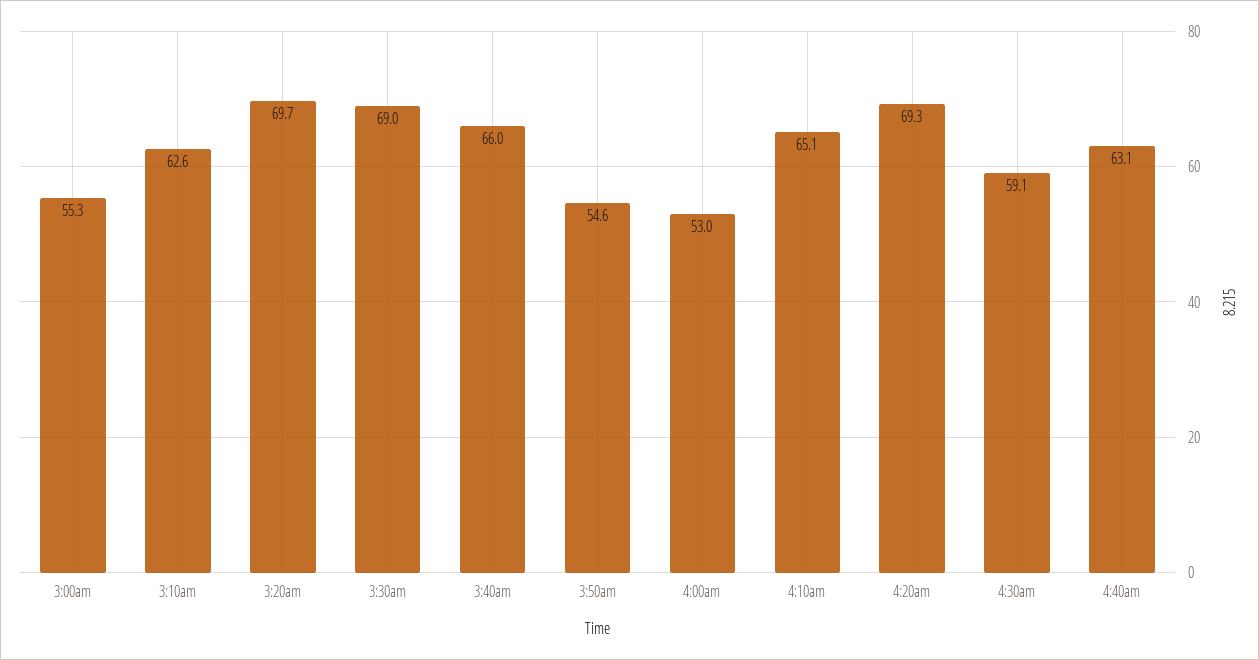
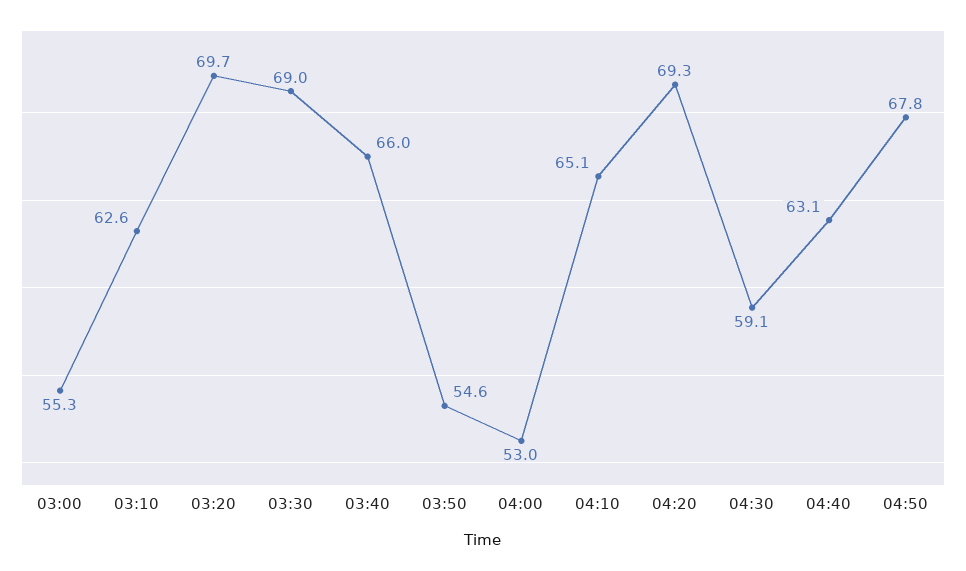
04:50: none -> 67.8

